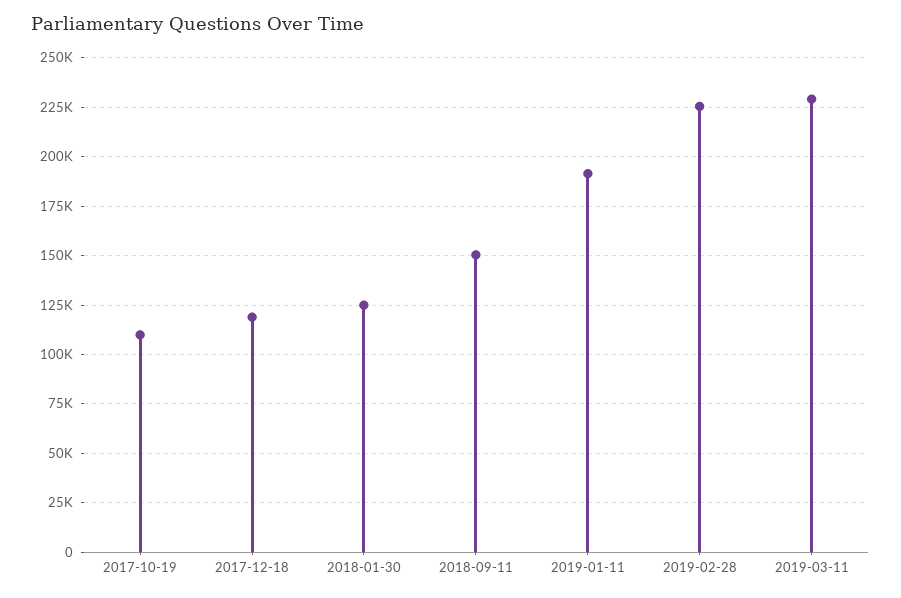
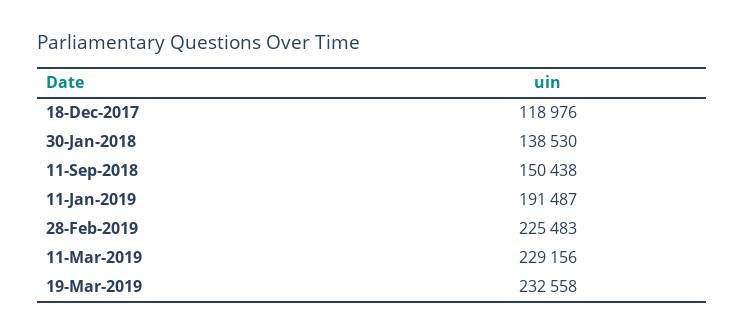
2017-10-19: 110000 -> none
2018-01-30: 125000 -> 138530
19-Mar-2019: none -> 232558

